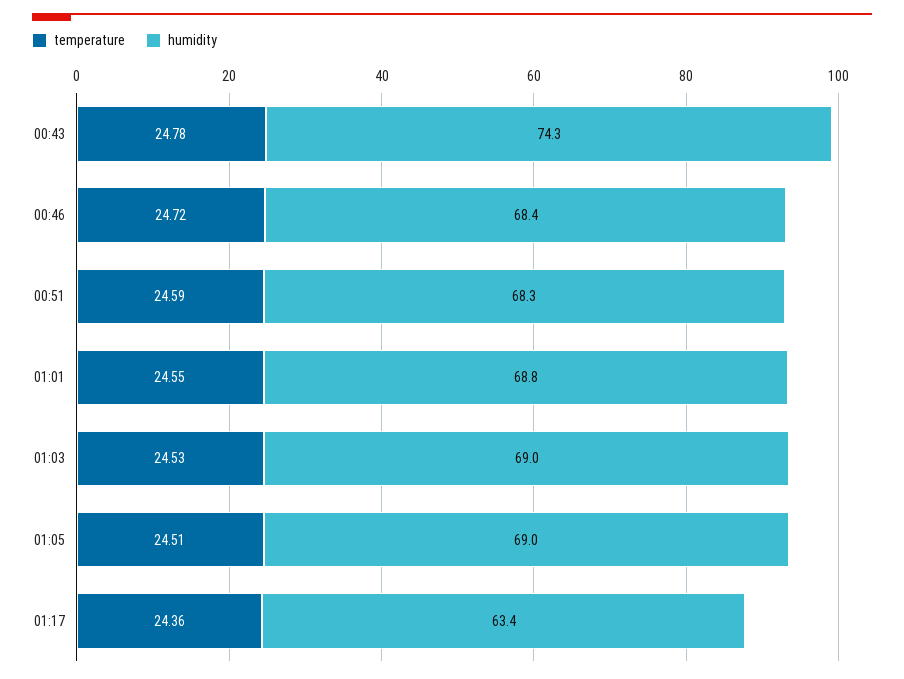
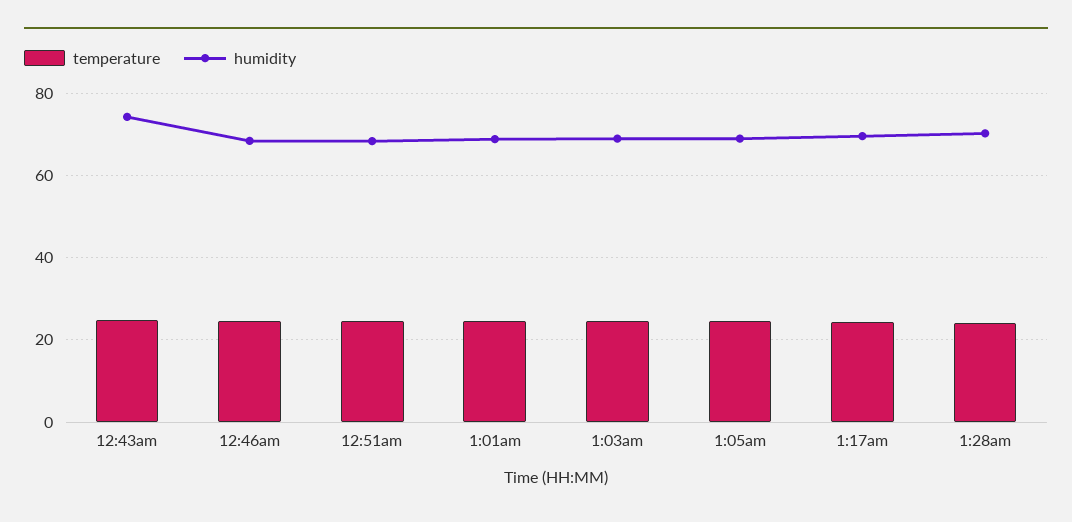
humidity, 01:17: 63.4 -> 70
temperature, 1:28am: none -> 24
humidity, 1:28am: none -> 70

